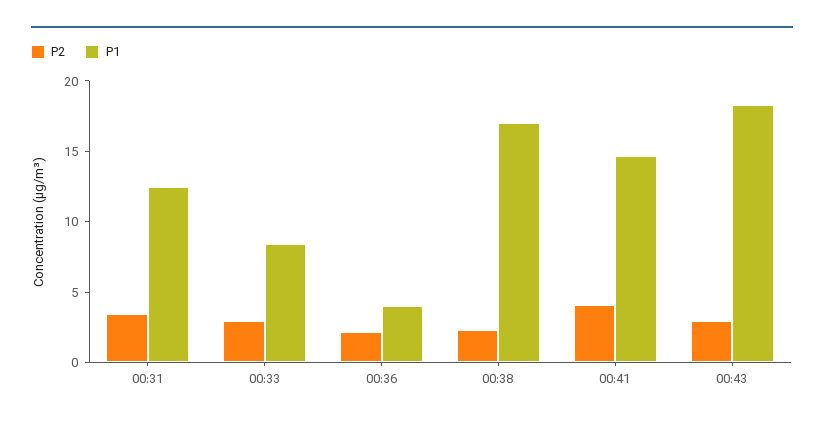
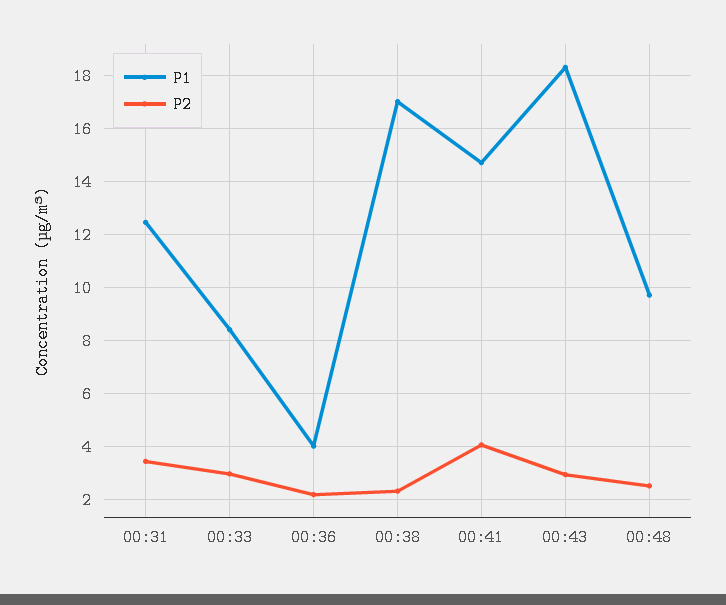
P1, 00:48: none -> 9.75
P2, 00:48: none -> 2.5

